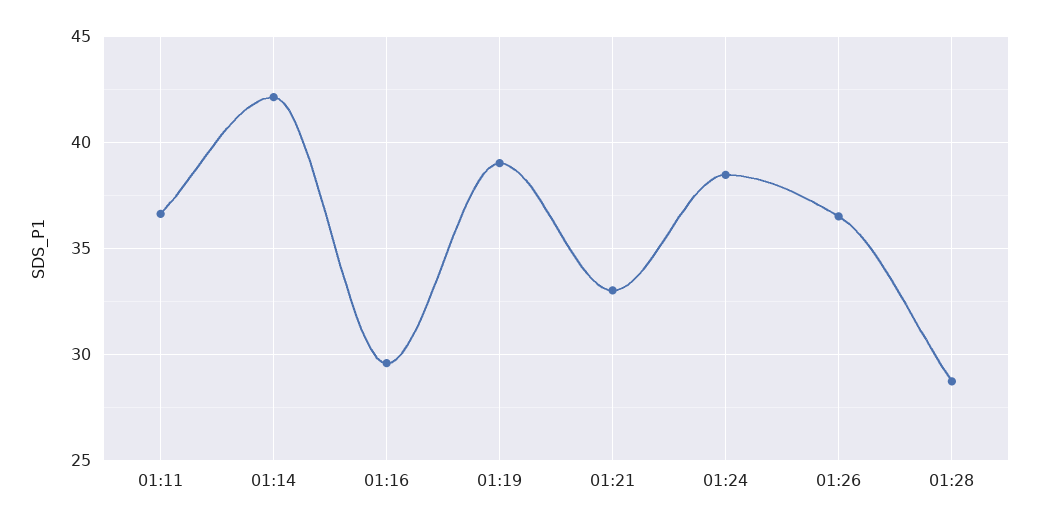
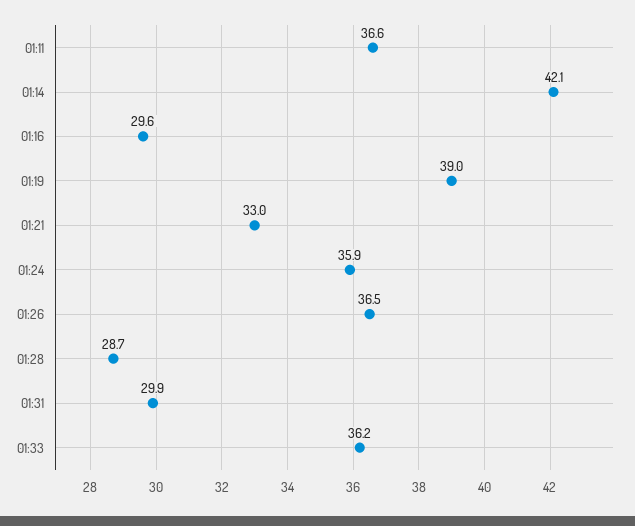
01:24: 38.5 -> 35.9
01:31: none -> 29.9
01:33: none -> 36.2

